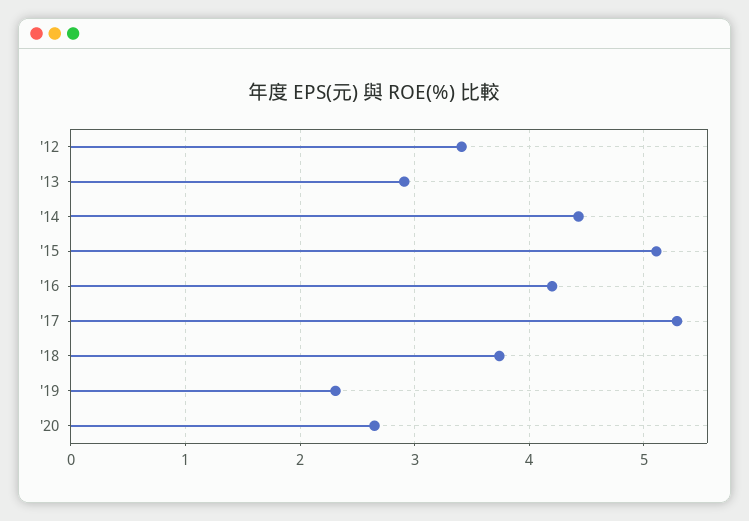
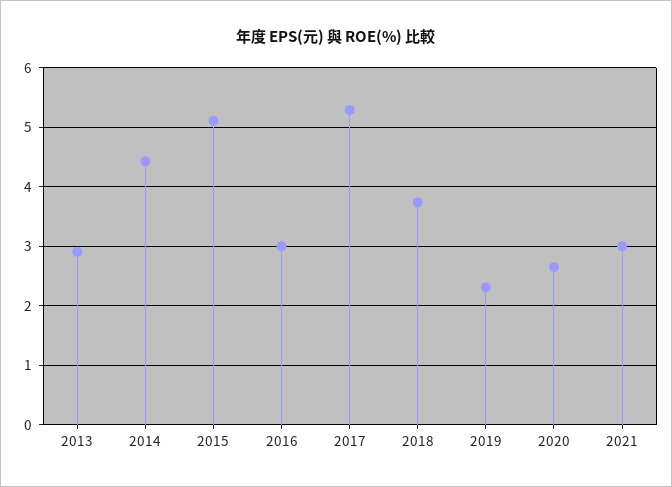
'12: 3.4 -> none
'16: 4.2 -> 3
2021: none -> 3

